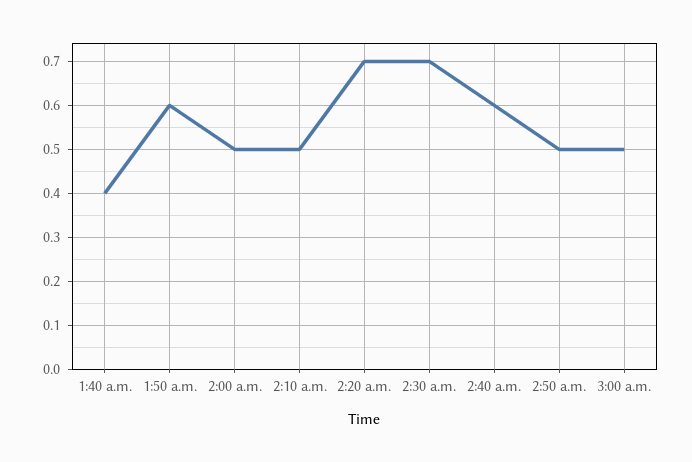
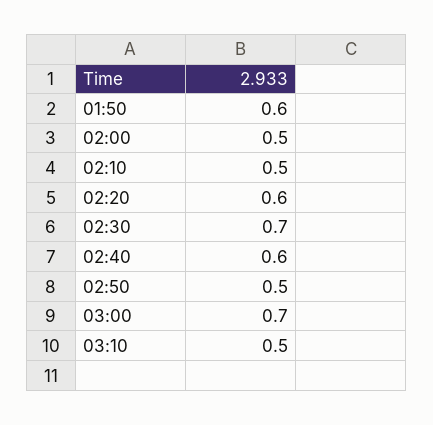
1:40 a.m.: 0.4 -> none
2:20 a.m.: 0.7 -> 0.6
3:00 a.m.: 0.5 -> 0.7
03:10: none -> 0.5

